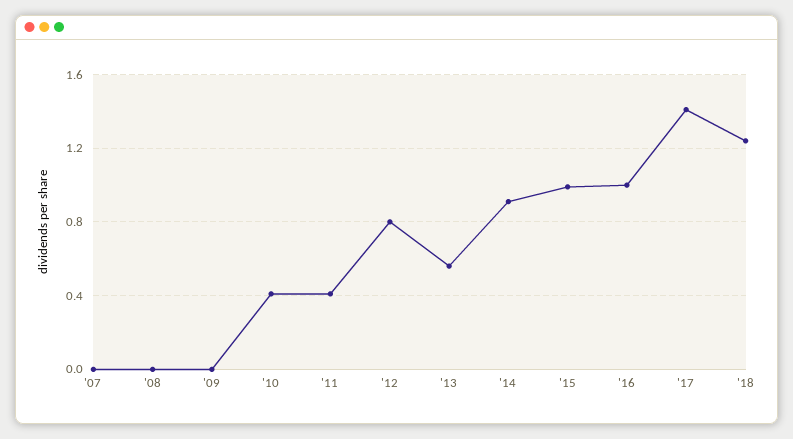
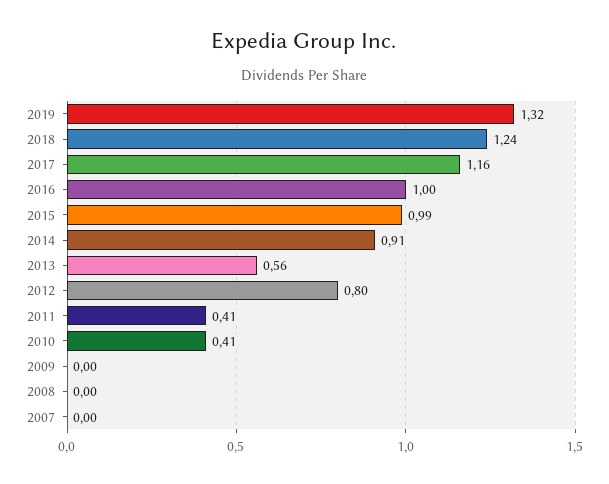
'17: 1.4 -> 1.16
2019: none -> 1.32

